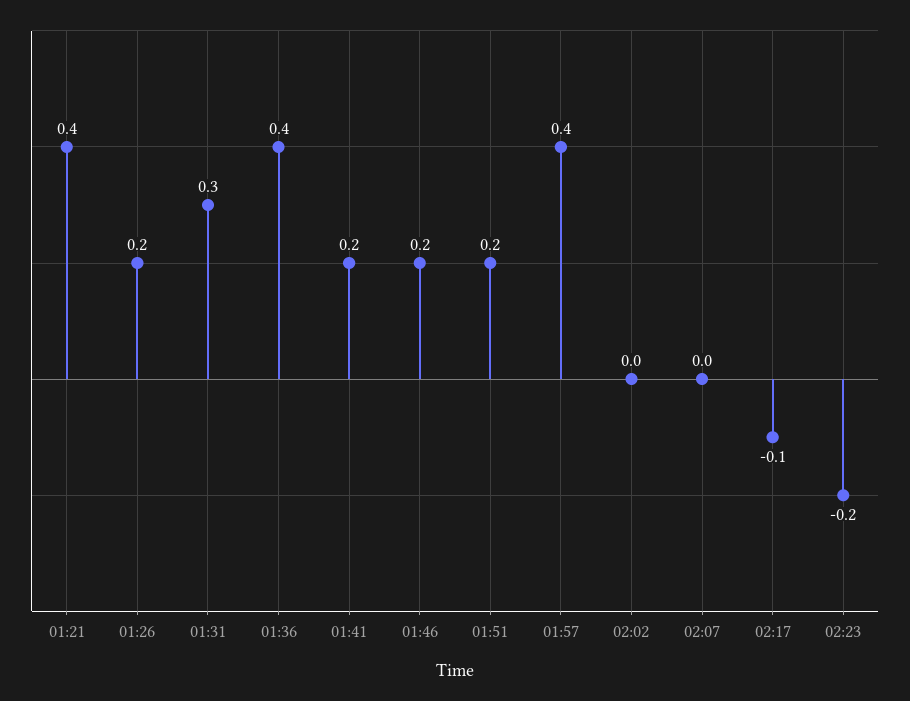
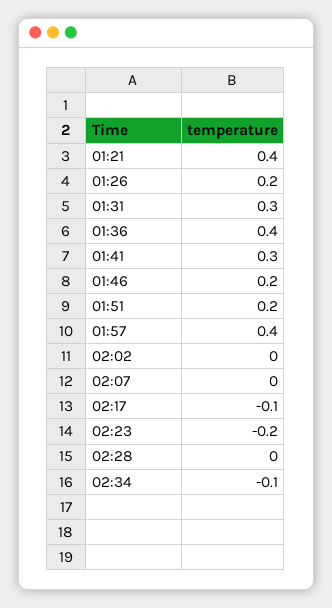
01:41: 0.2 -> 0.3
02:28: none -> 0
02:34: none -> -0.1

